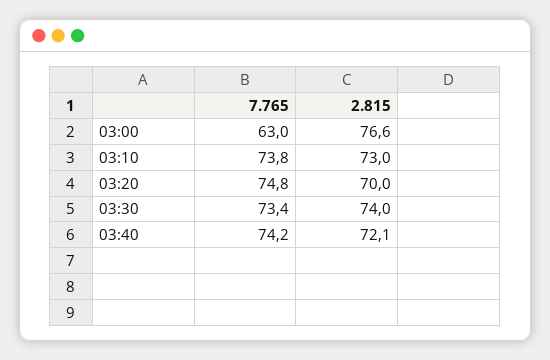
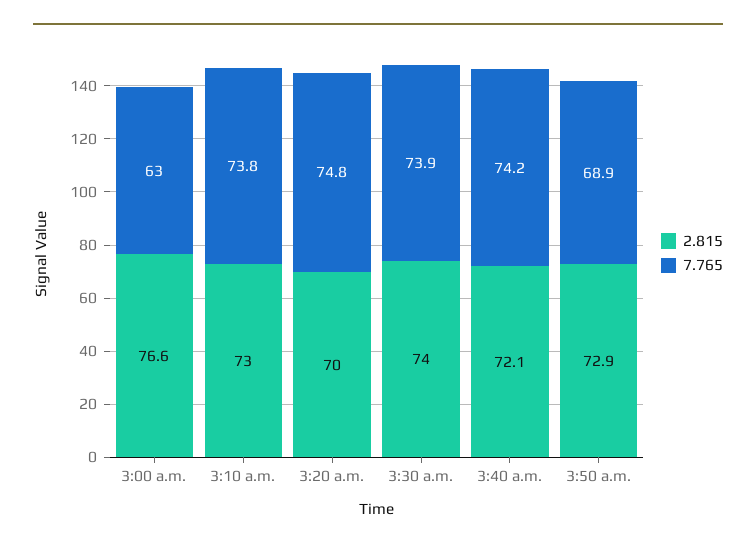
7.765, 03:30: 73.4 -> 73.9
2.815, 3:50 a.m.: none -> 72.9
7.765, 3:50 a.m.: none -> 68.9

